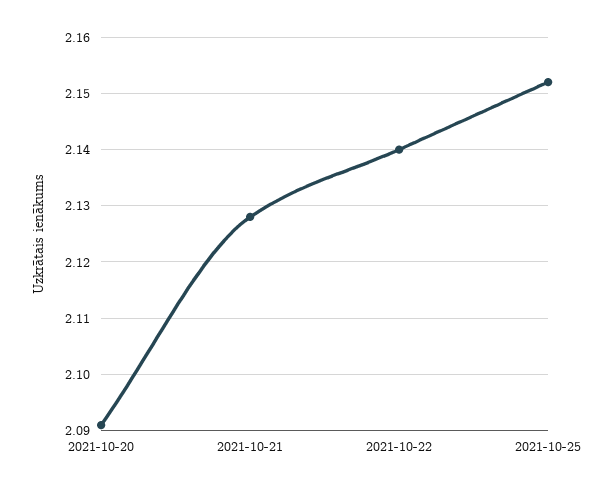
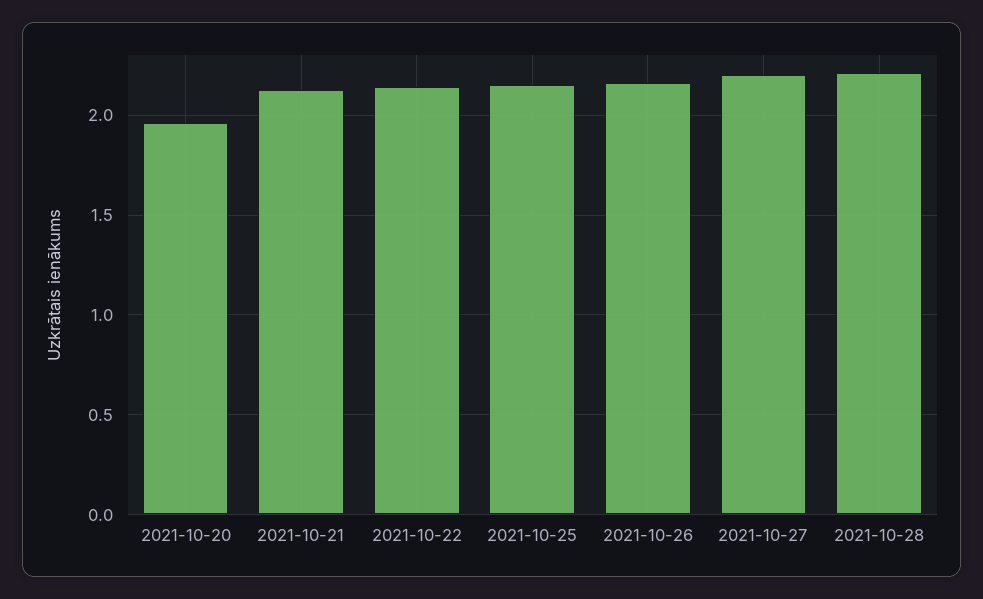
2021-10-20: 2.09 -> 1.95
2021-10-26: none -> 2.15
2021-10-27: none -> 2.2
2021-10-28: none -> 2.2

